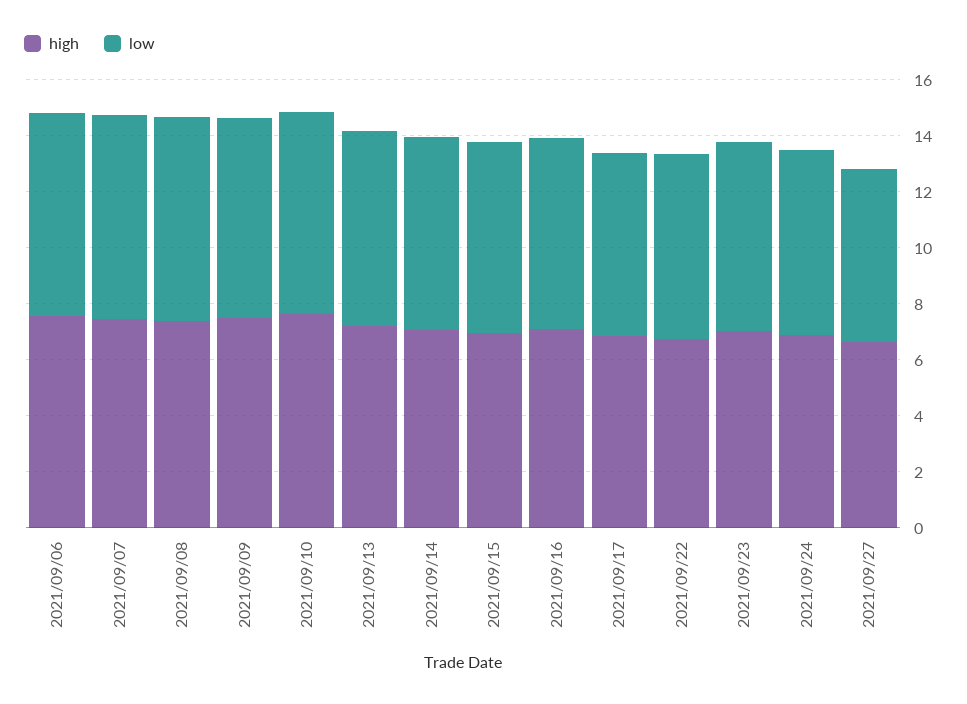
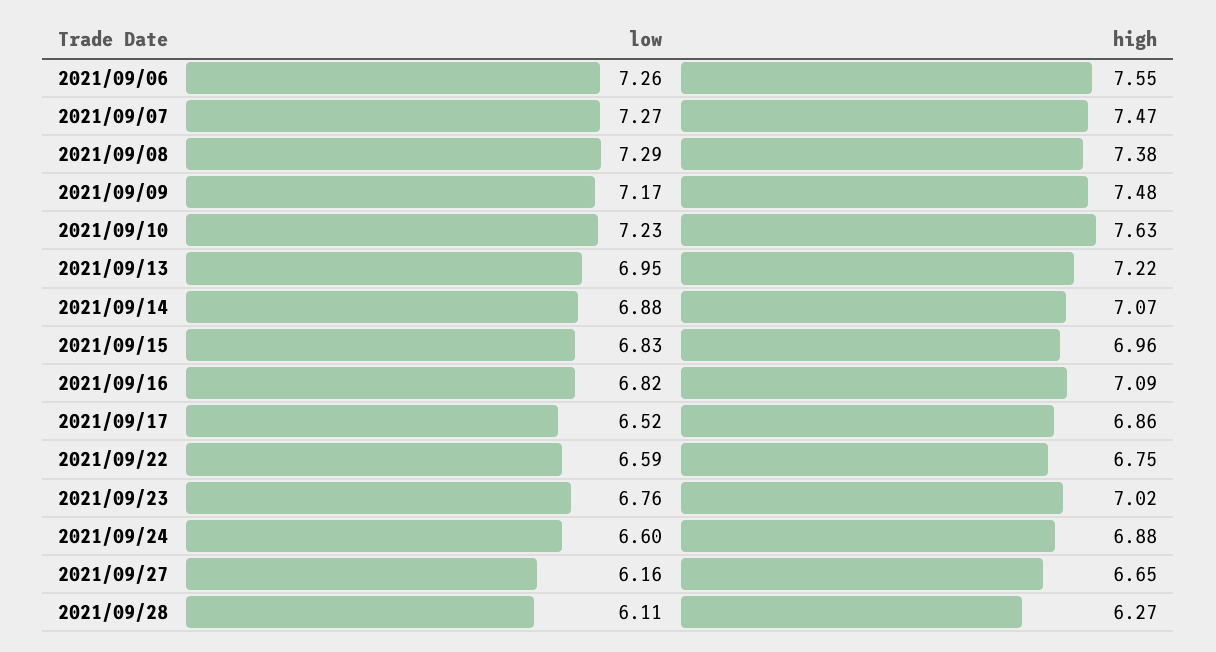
low, 2021/09/28: none -> 6.11
high, 2021/09/28: none -> 6.27

